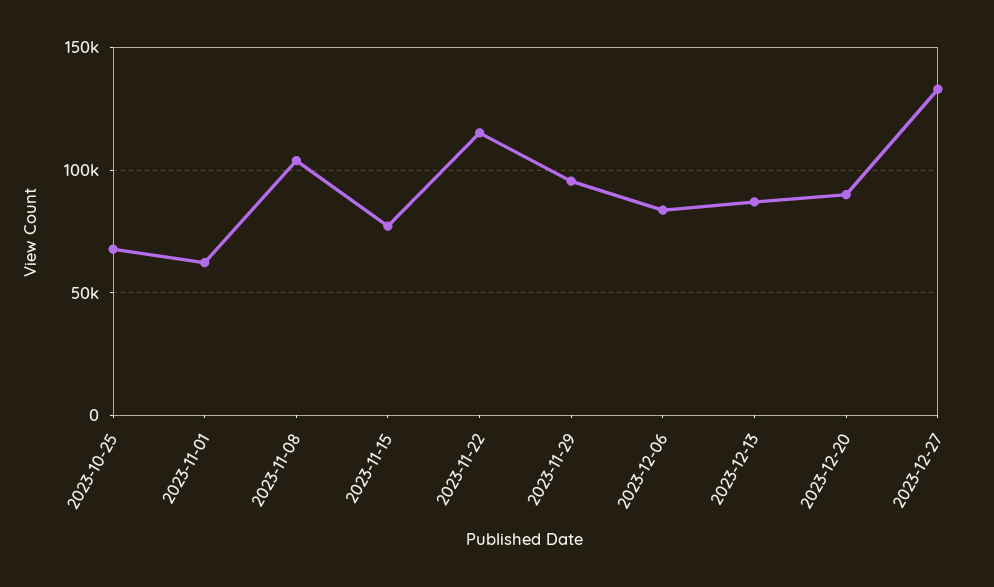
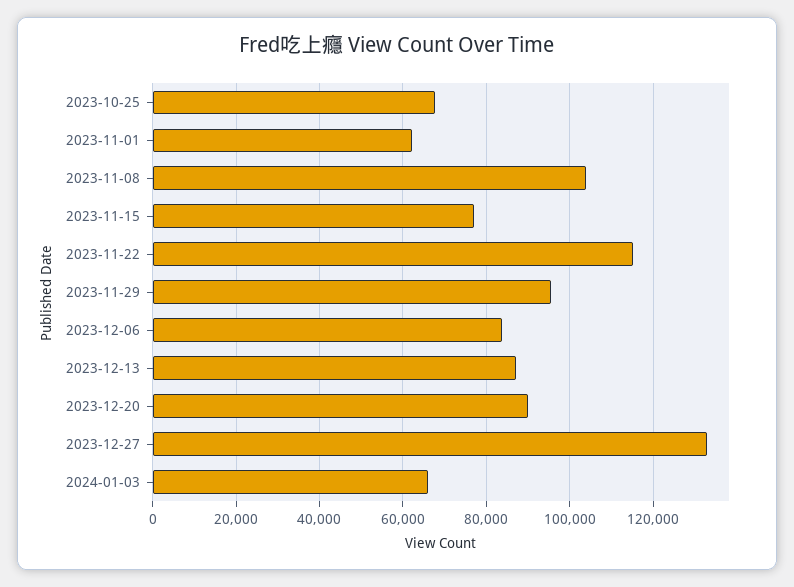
2024-01-03: none -> 66000

